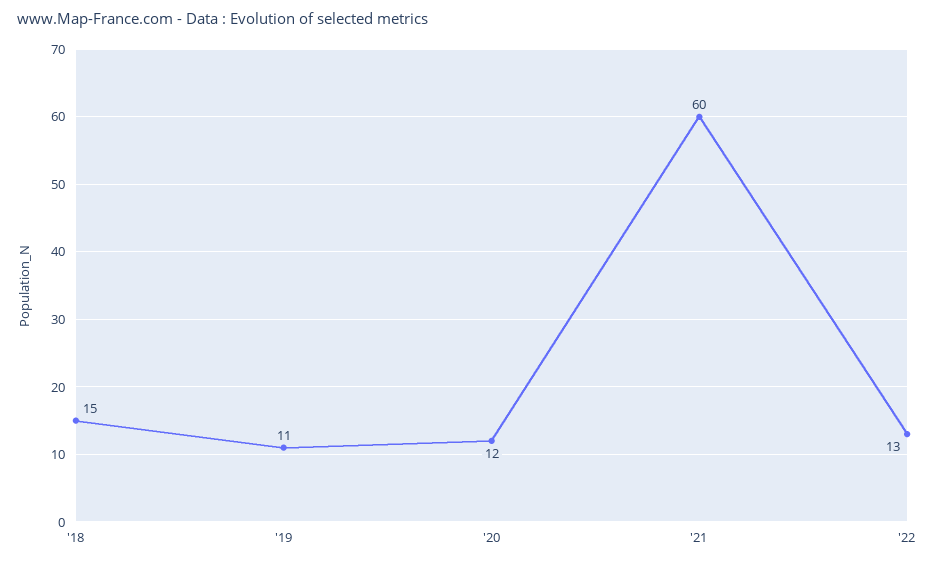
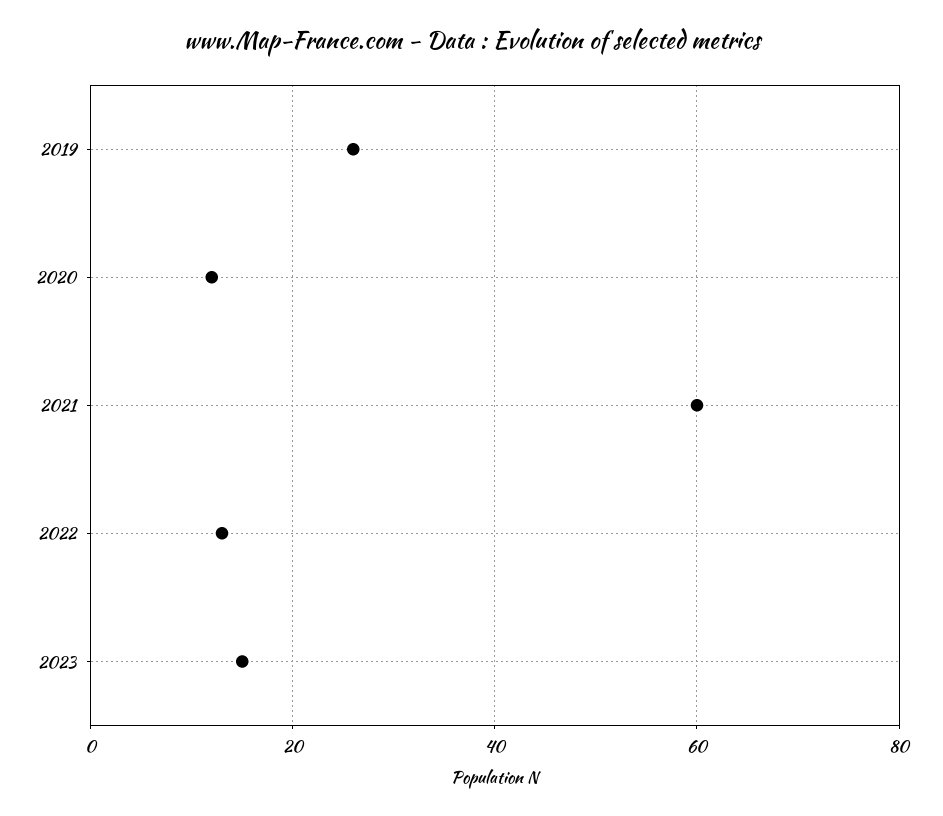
'18: 15 -> none
'19: 11 -> 25
2023: none -> 15

